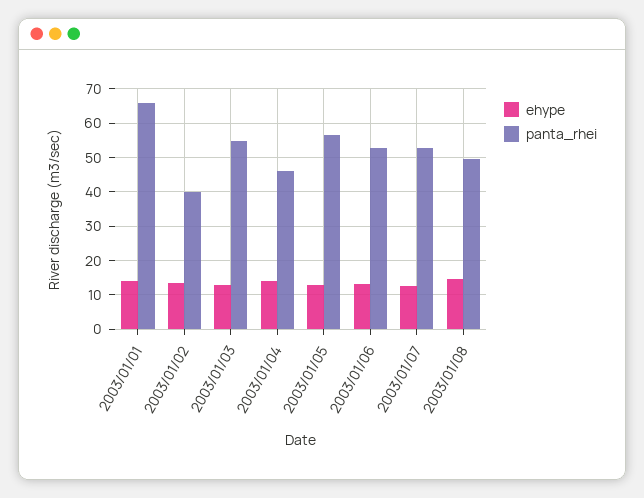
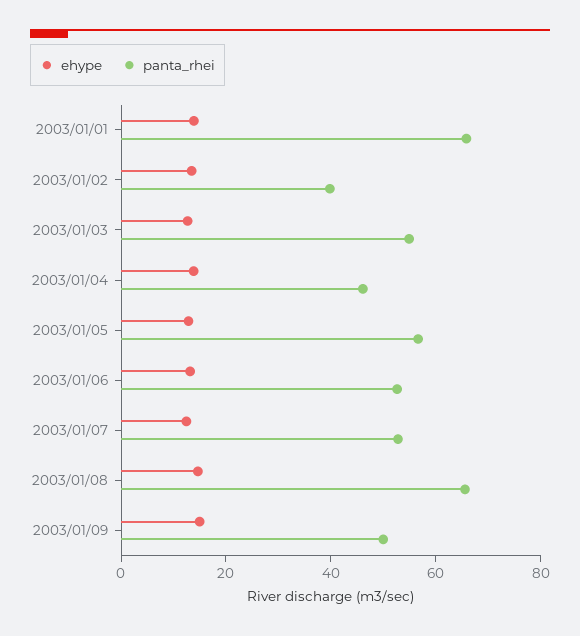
panta_rhei, 2003/01/08: 50 -> 65
ehype, 2003/01/09: none -> 15
panta_rhei, 2003/01/09: none -> 50

